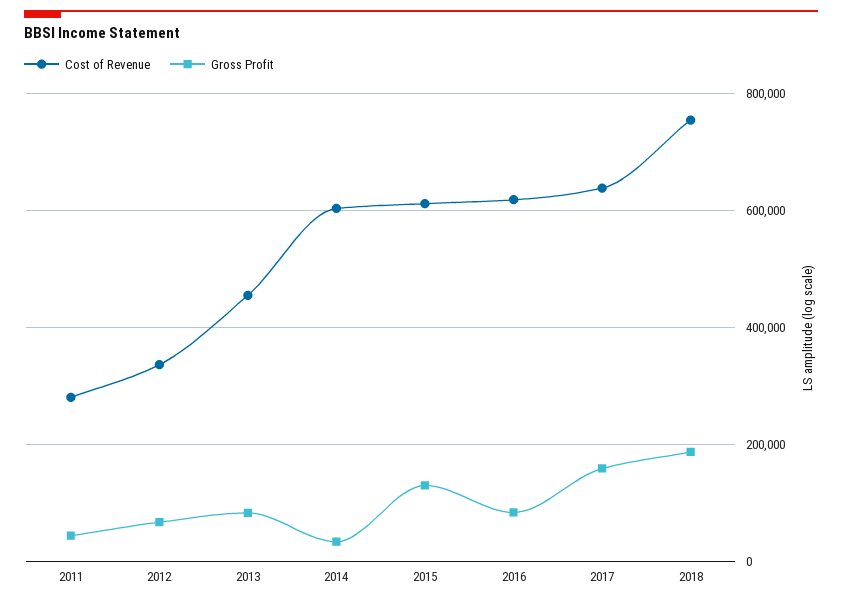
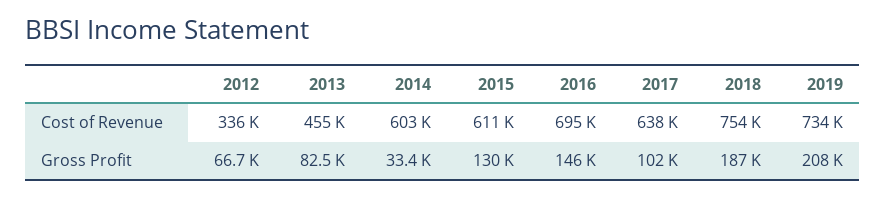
Cost of Revenue, 2011: 280000 -> none
Gross Profit, 2011: 40000 -> none
Cost of Revenue, 2016: 620000 -> 695000
Gross Profit, 2016: 80000 -> 146000
Gross Profit, 2017: 160000 -> 102000
Cost of Revenue, 2019: none -> 734000
Gross Profit, 2019: none -> 208000

